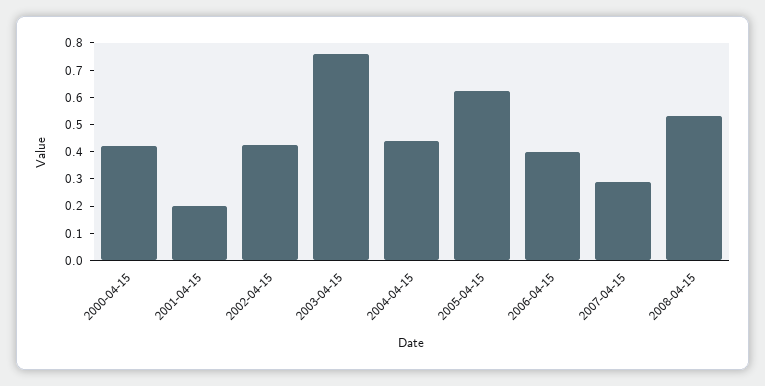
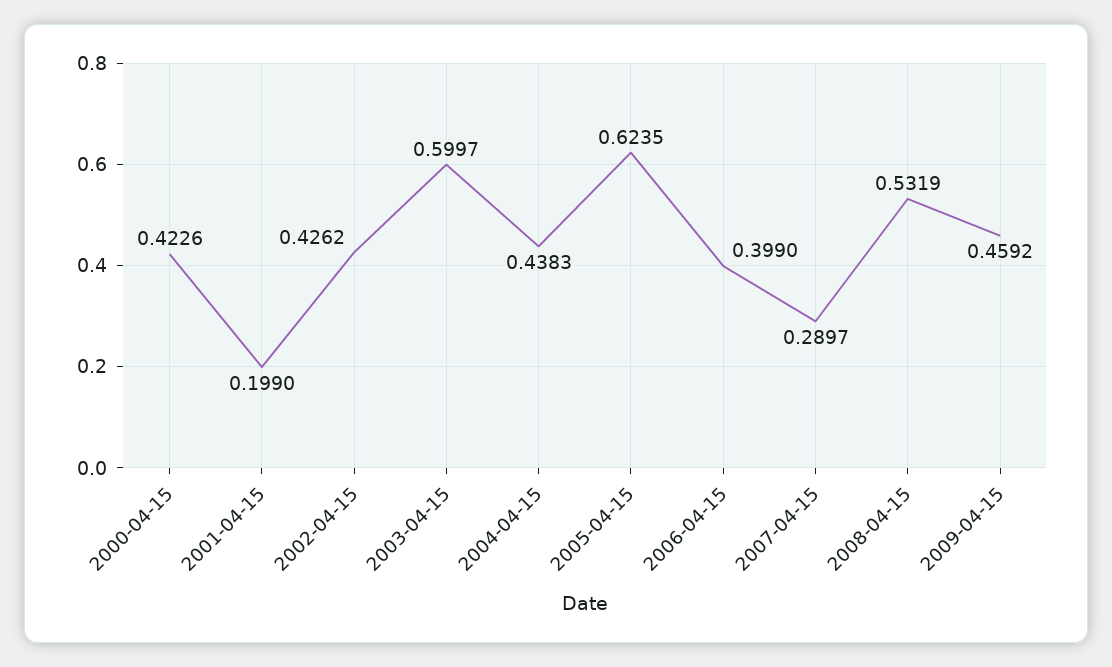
2003-04-15: 0.75 -> 0.5997
2009-04-15: none -> 0.4592

